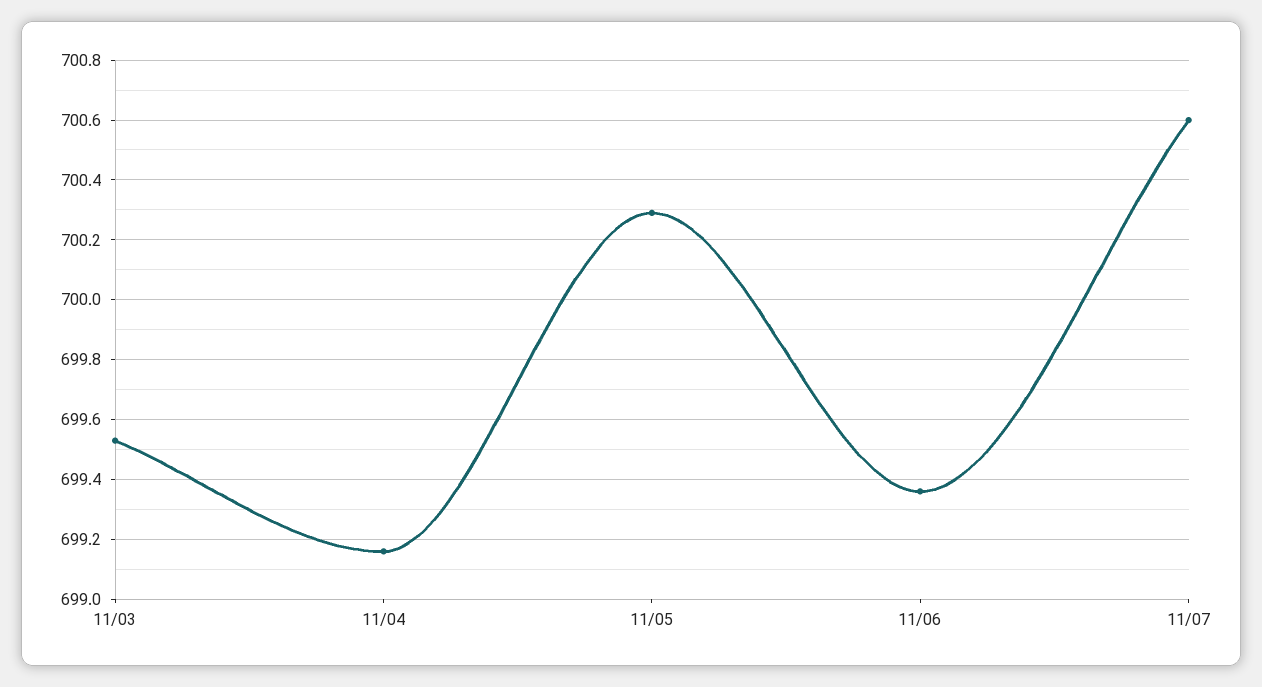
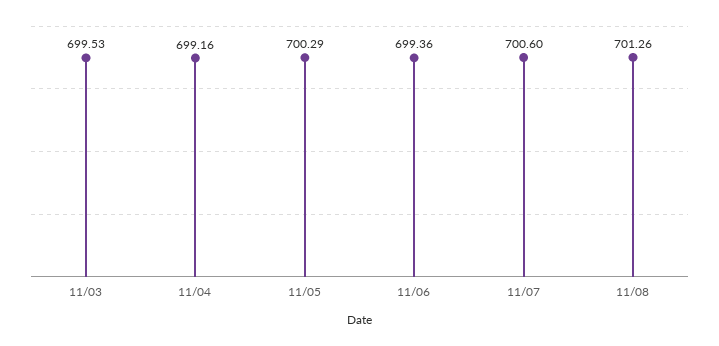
11/08: none -> 701.26

